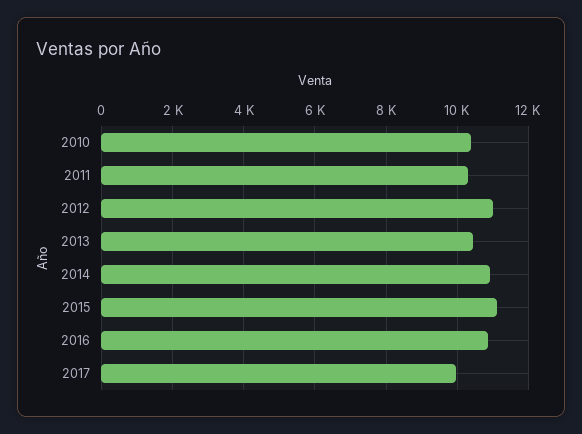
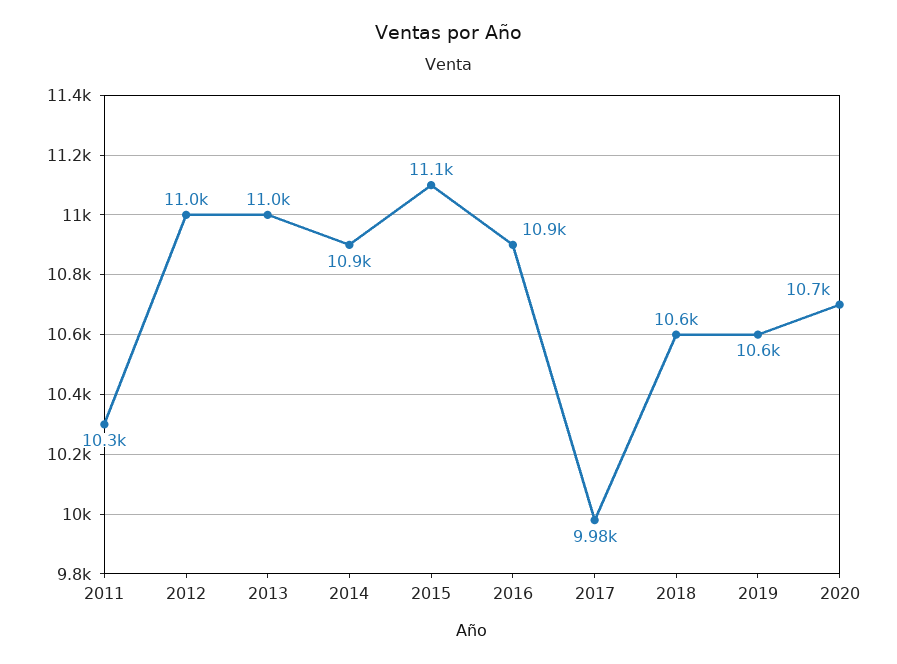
2010: 10400 -> none
2013: 10400 -> 11000
2018: none -> 10600
2019: none -> 10600
2020: none -> 10700

